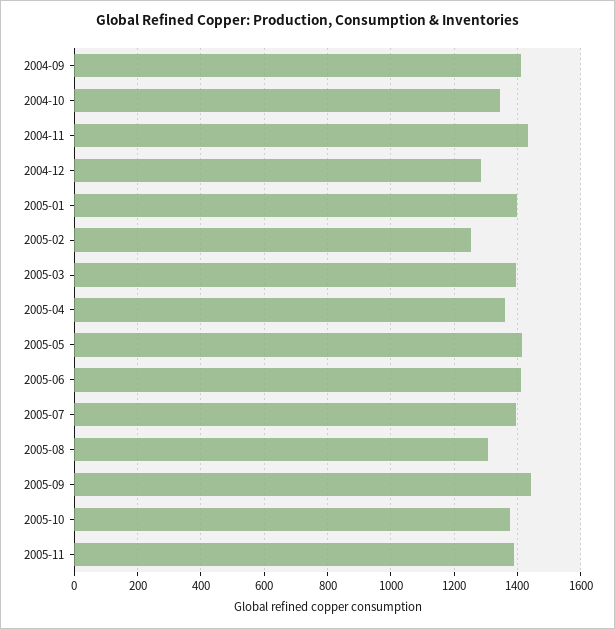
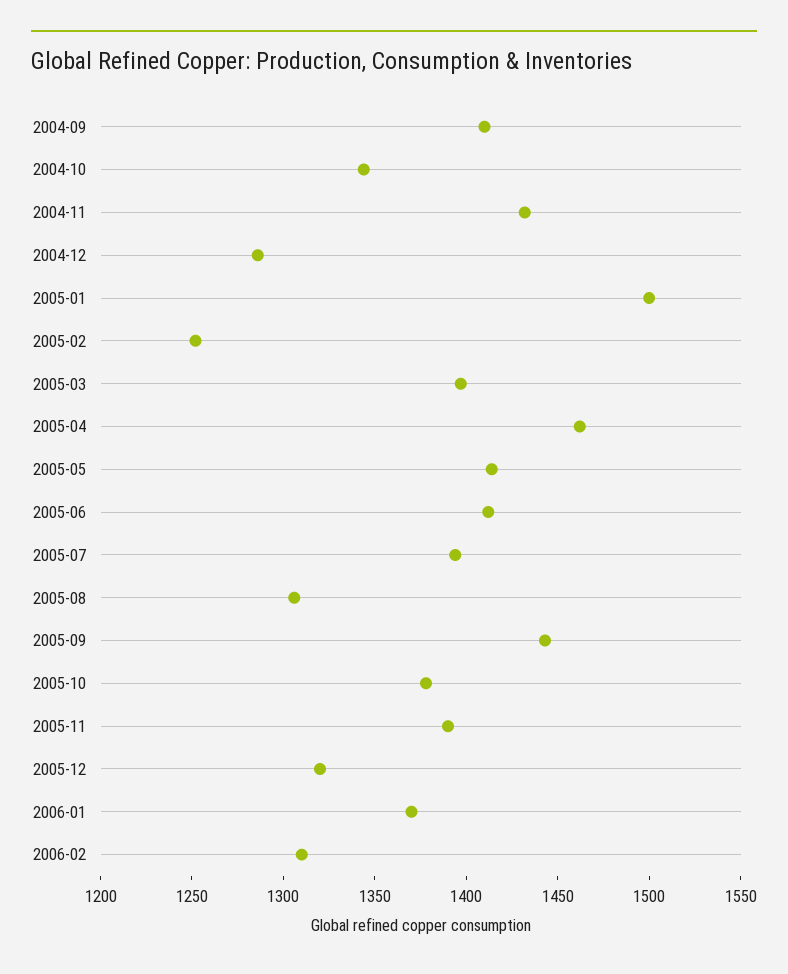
2005-01: 1400 -> 1500
2005-04: 1360 -> 1460
2005-12: none -> 1320
2006-01: none -> 1370
2006-02: none -> 1310

